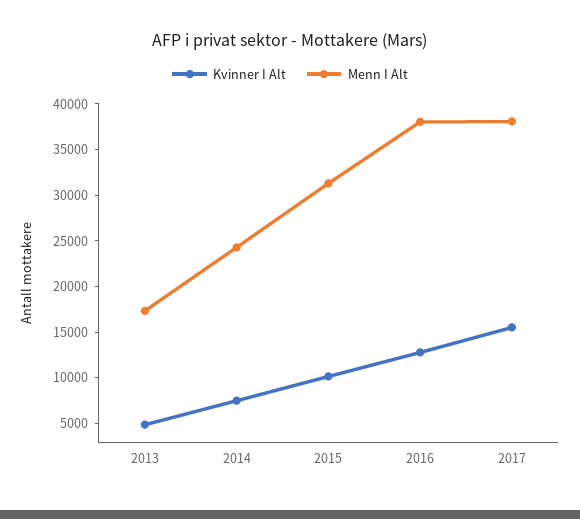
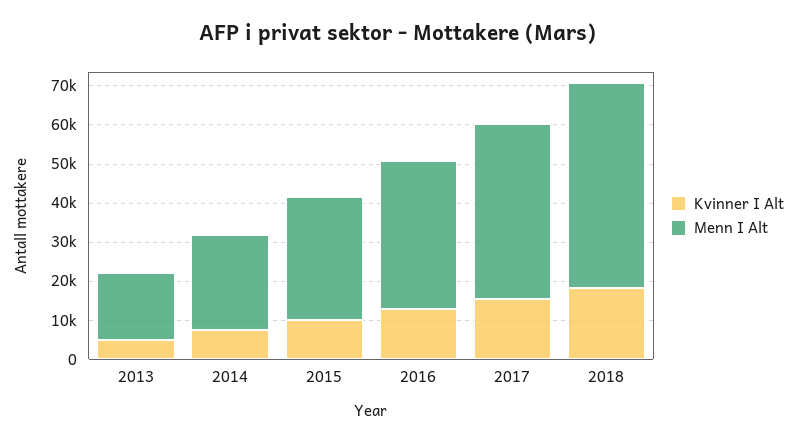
Menn I Alt, 2017: 38000 -> 45000
Kvinner I Alt, 2018: none -> 17500
Menn I Alt, 2018: none -> 52500

